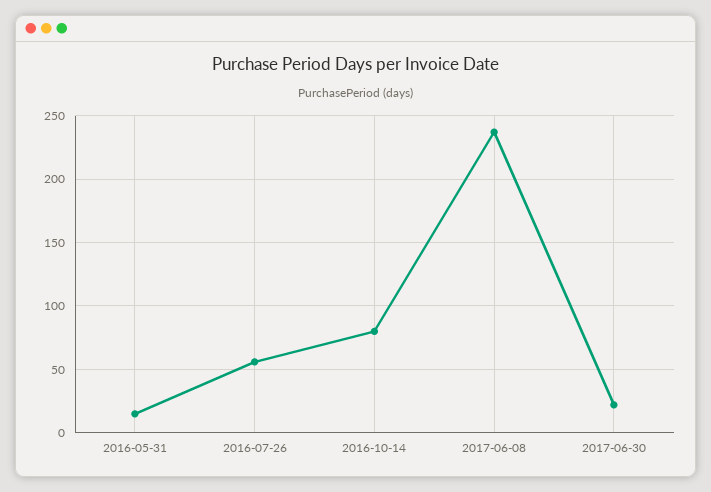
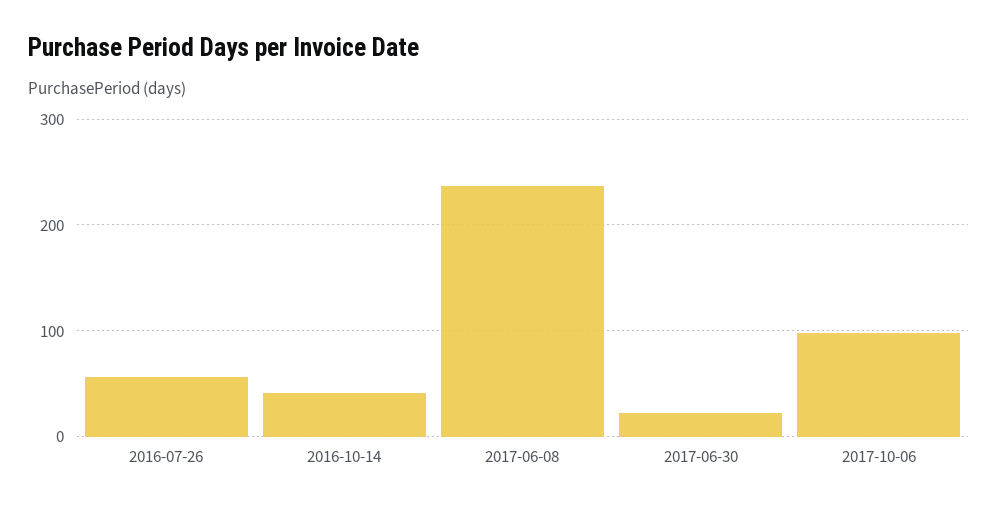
2016-05-31: 15 -> none
2016-10-14: 80 -> 40
2017-10-06: none -> 100

